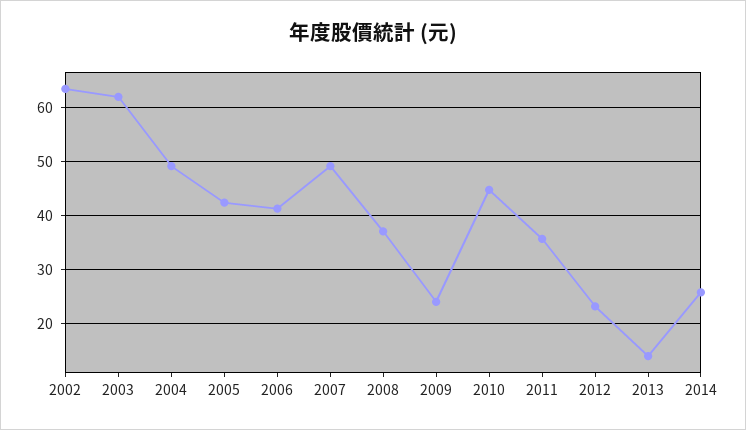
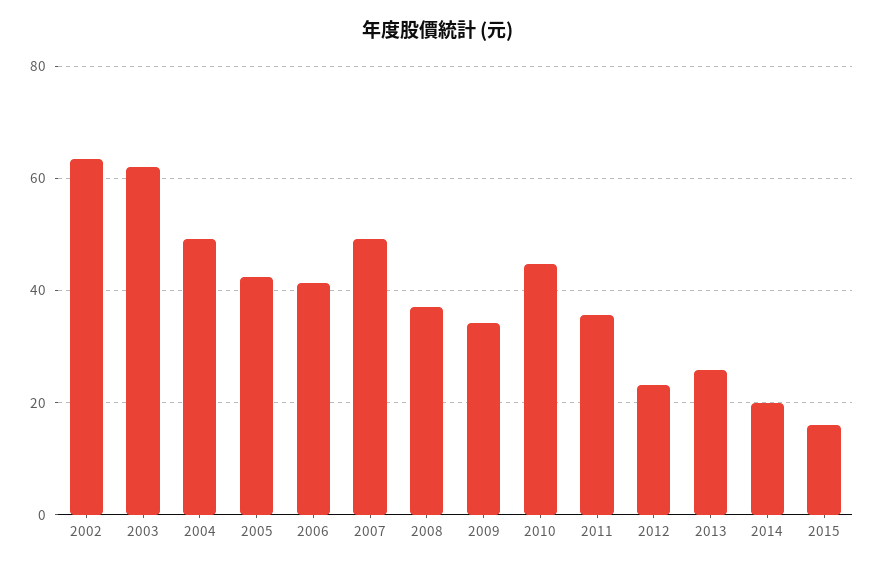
2009: 24 -> 34
2013: 14 -> 26
2014: 26 -> 20
2015: none -> 16

